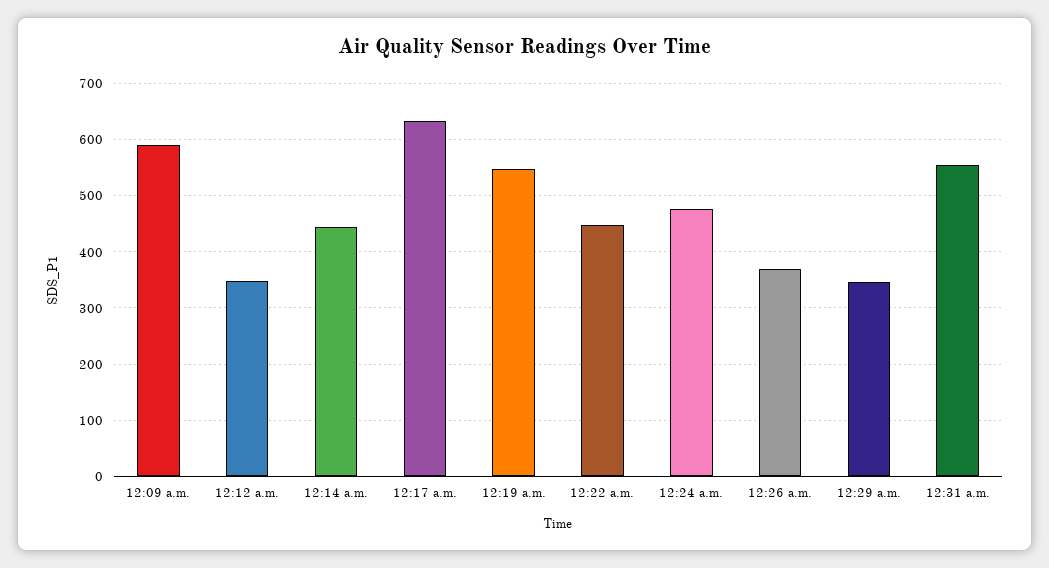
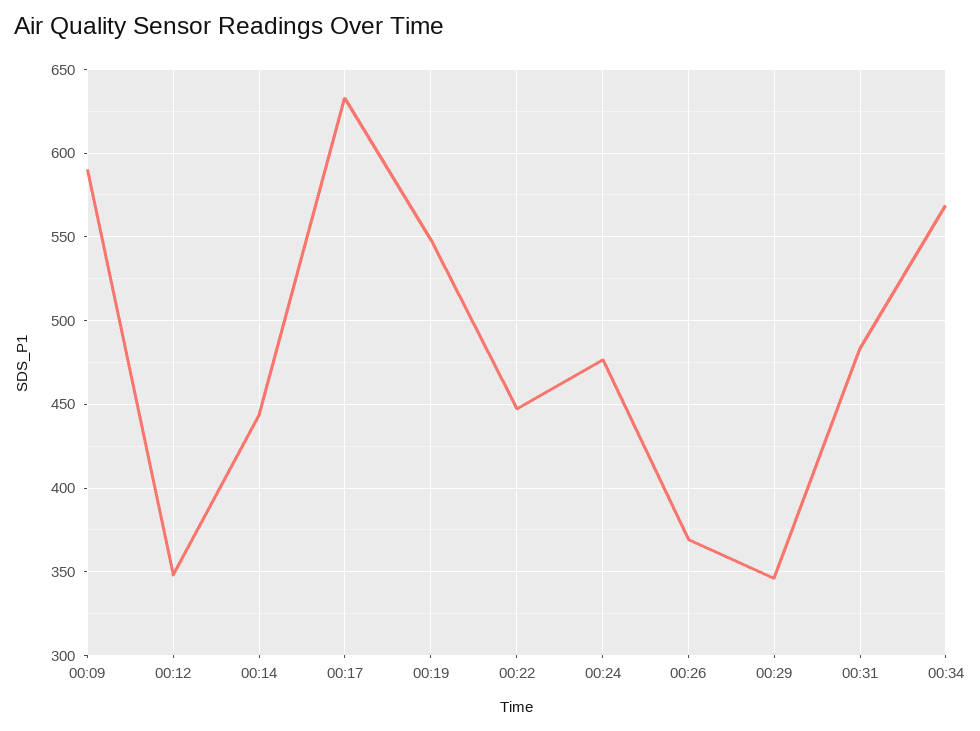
12:31 a.m.: 560 -> 485
00:34: none -> 570

